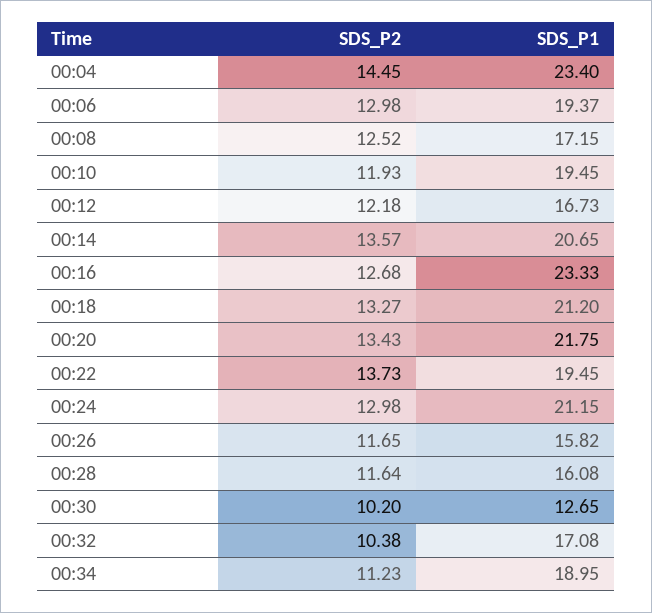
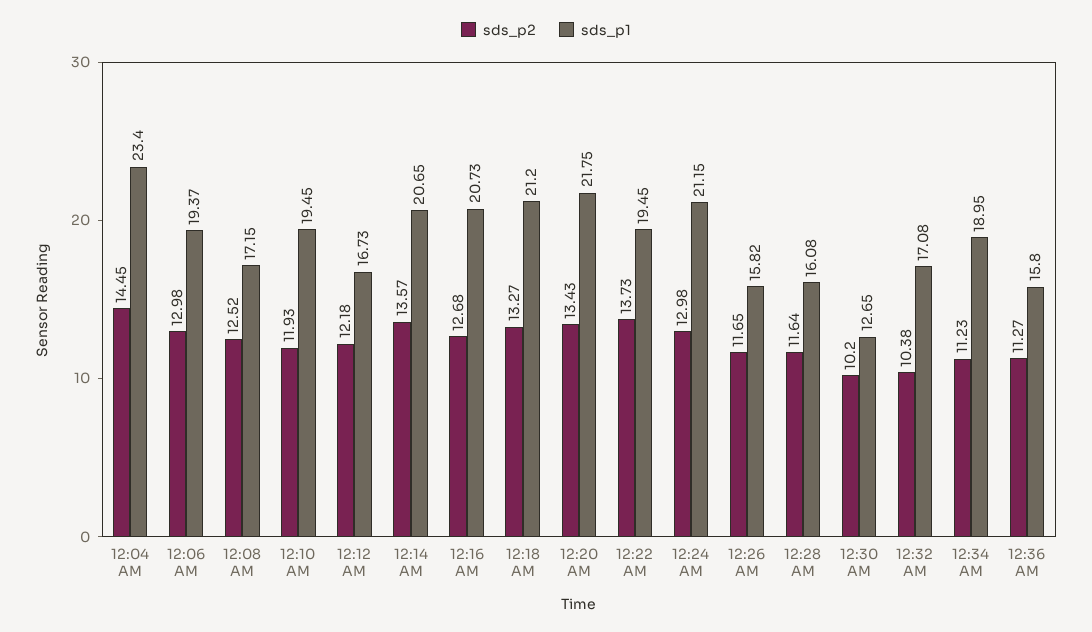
SDS_P1, 00:16: 23.33 -> 20.73
SDS_P2, 12:36 AM: none -> 11.27
SDS_P1, 12:36 AM: none -> 15.8

